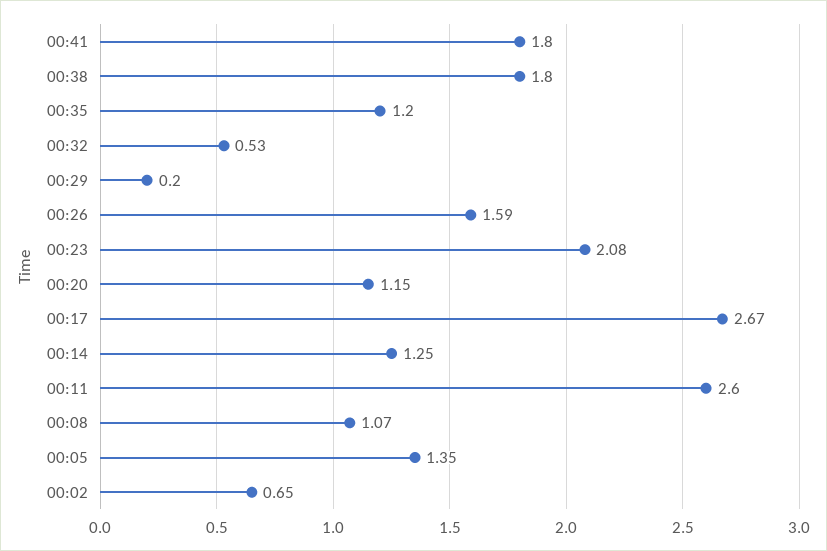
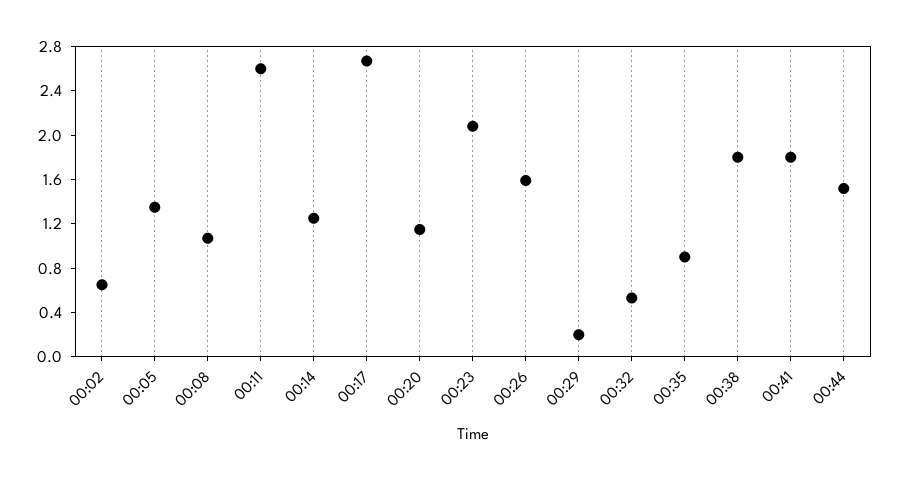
00:35: 1.2 -> 0.9
00:44: none -> 1.5

